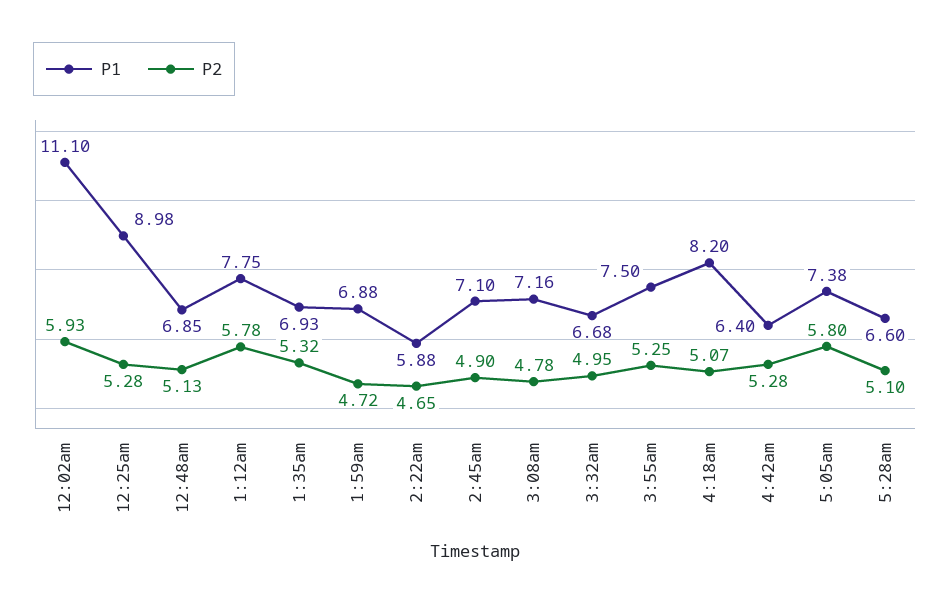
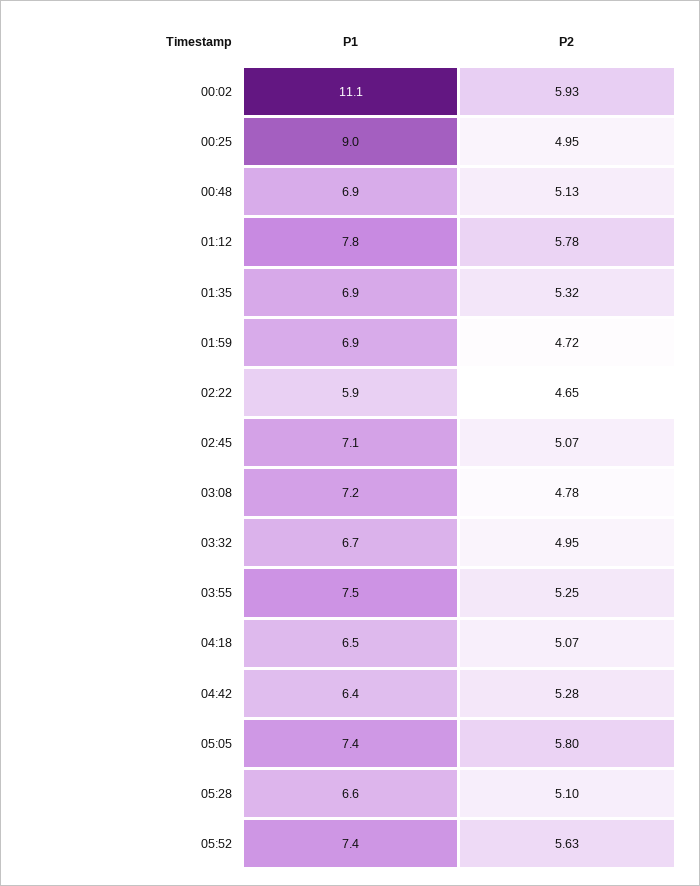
P2, 12:25am: 5.28 -> 4.95
P2, 2:45am: 4.9 -> 5.07
P1, 4:18am: 8.2 -> 6.5
P1, 05:52: none -> 7.4
P2, 05:52: none -> 5.63

